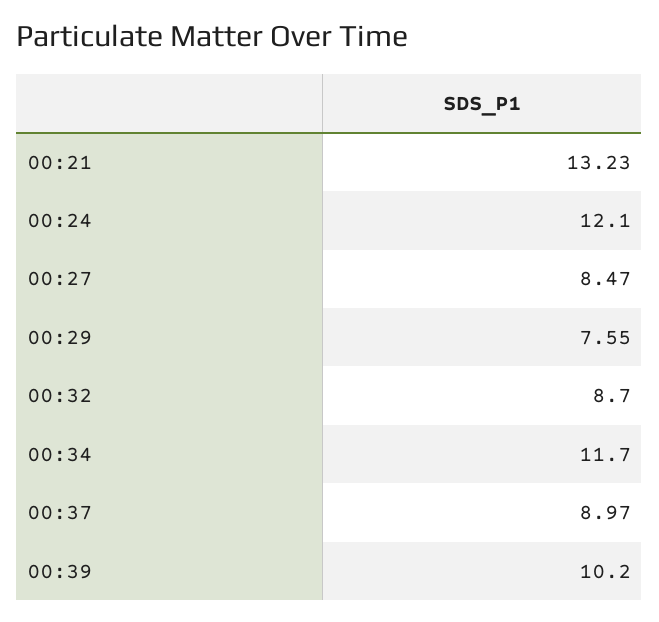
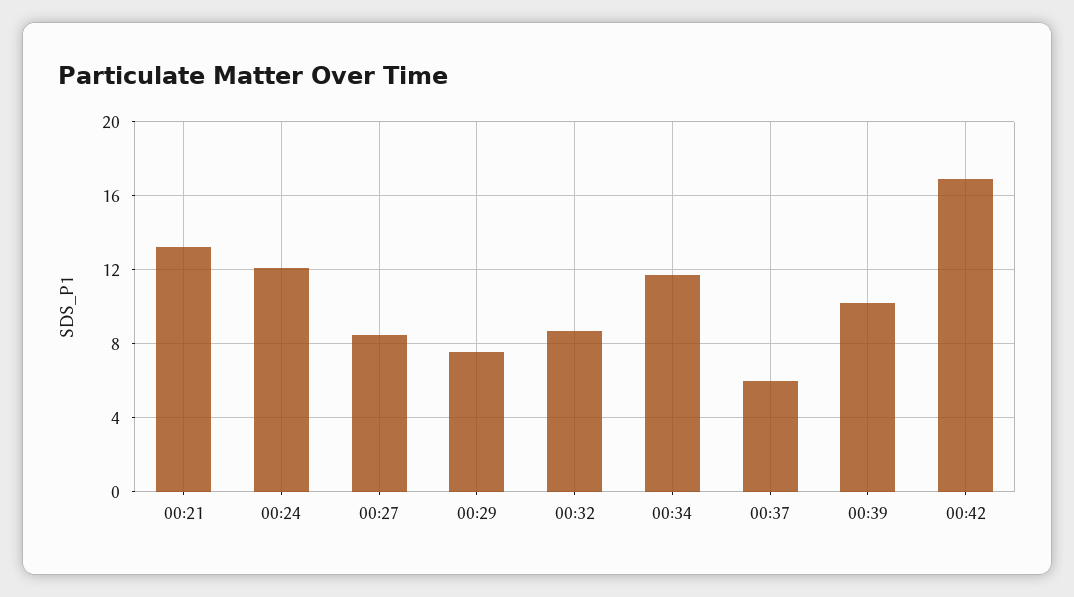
00:37: 8.97 -> 6
00:42: none -> 17

